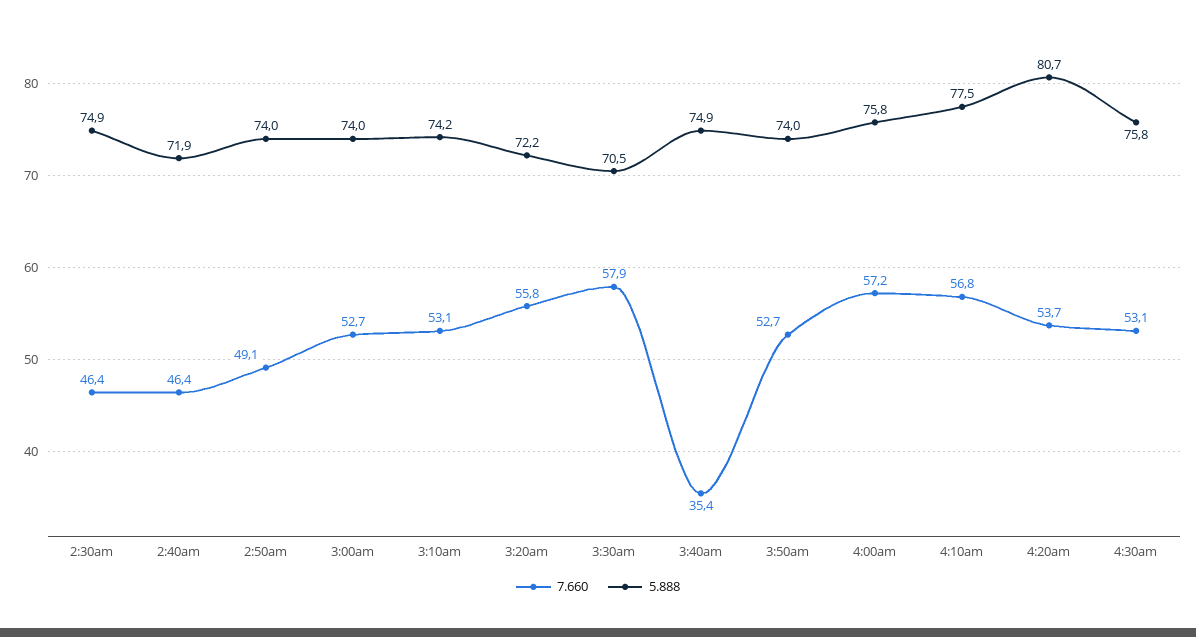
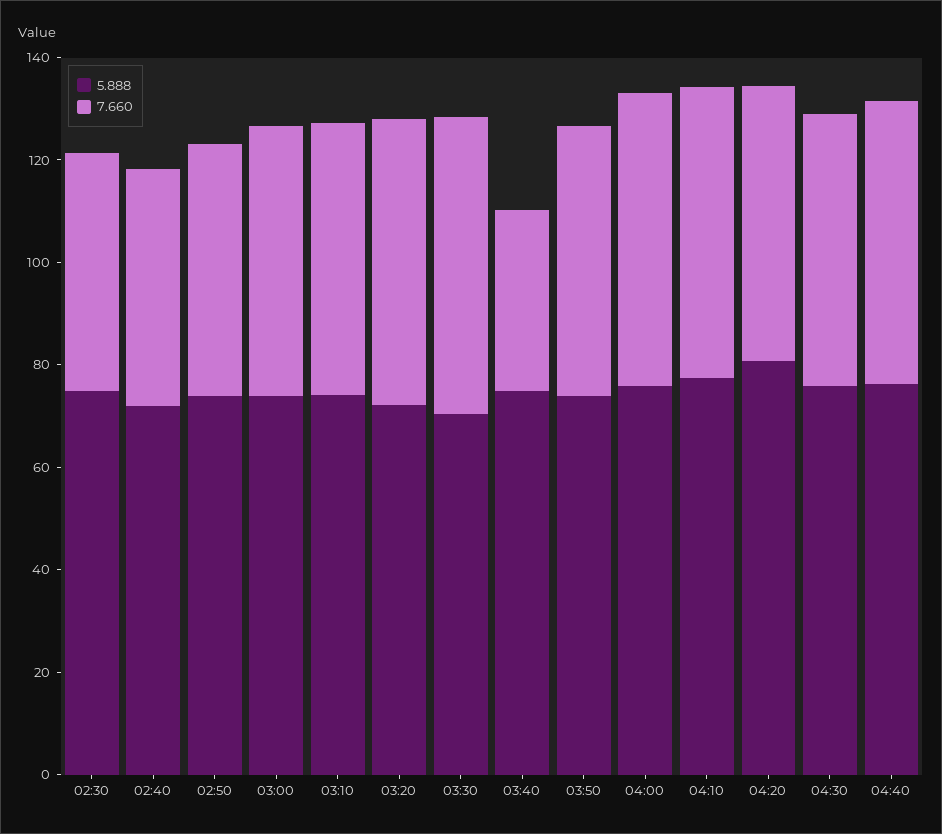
5.888, 04:40: none -> 75
7.660, 04:40: none -> 55

